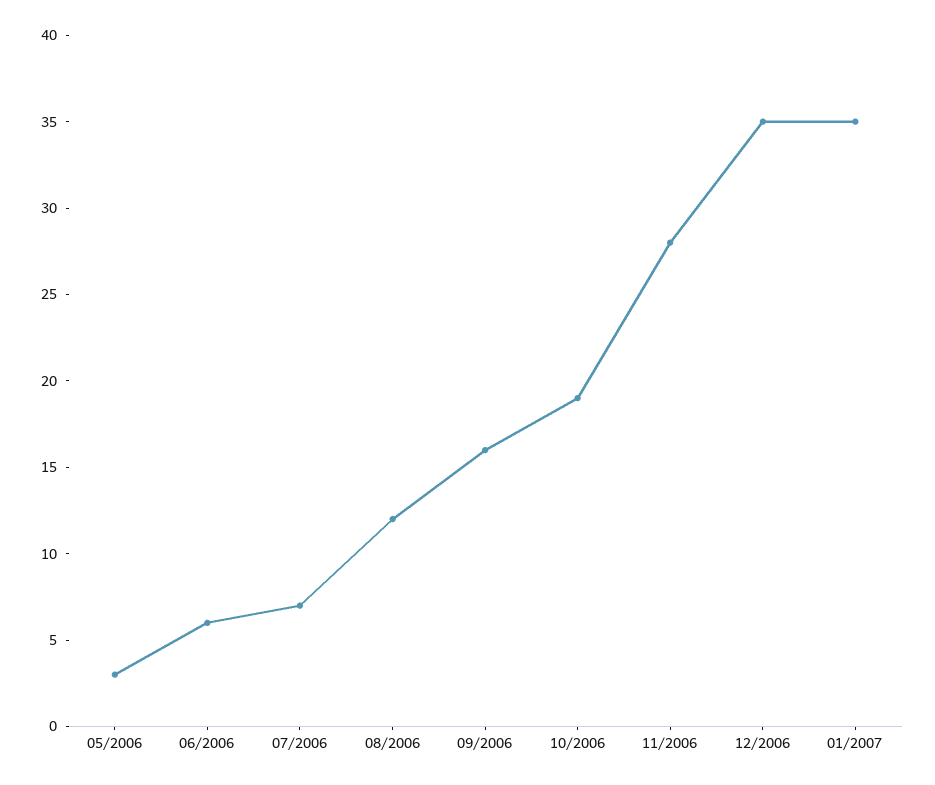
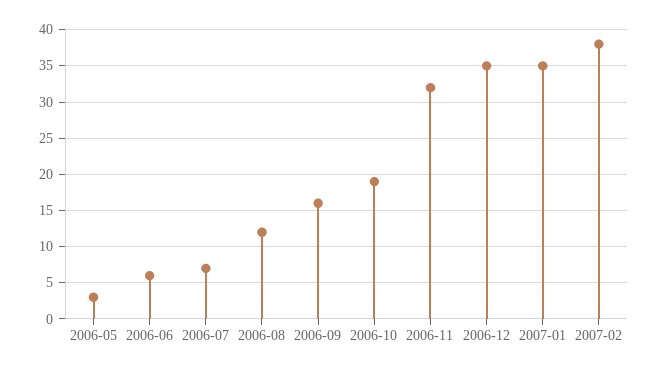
11/2006: 28 -> 32
2007-02: none -> 38

